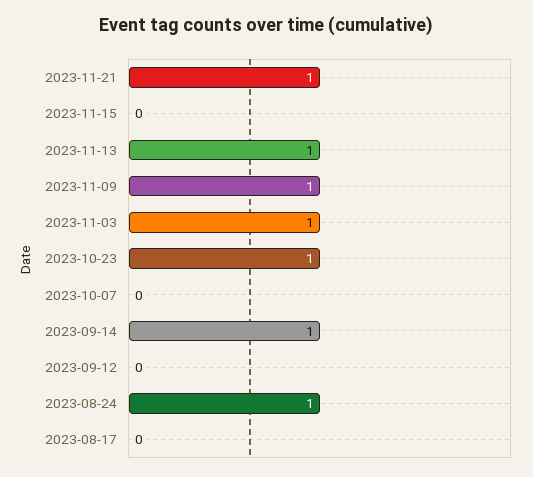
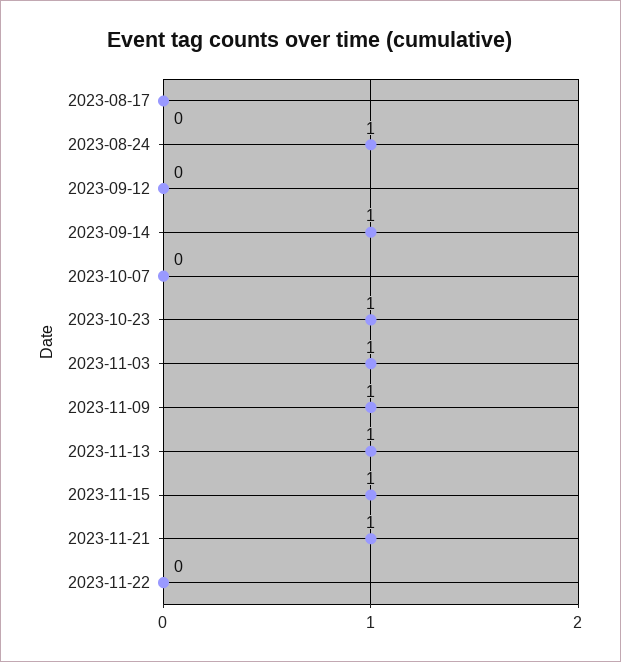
2023-11-15: 0 -> 1
2023-11-22: none -> 0

